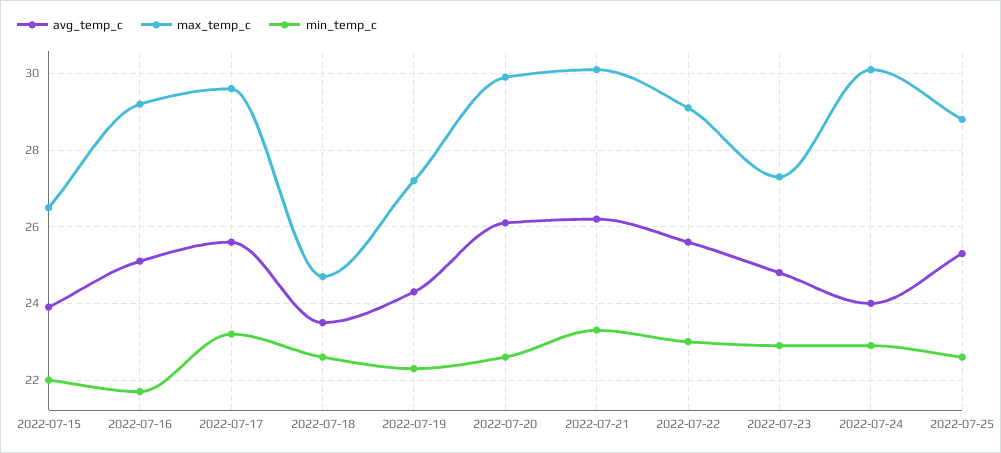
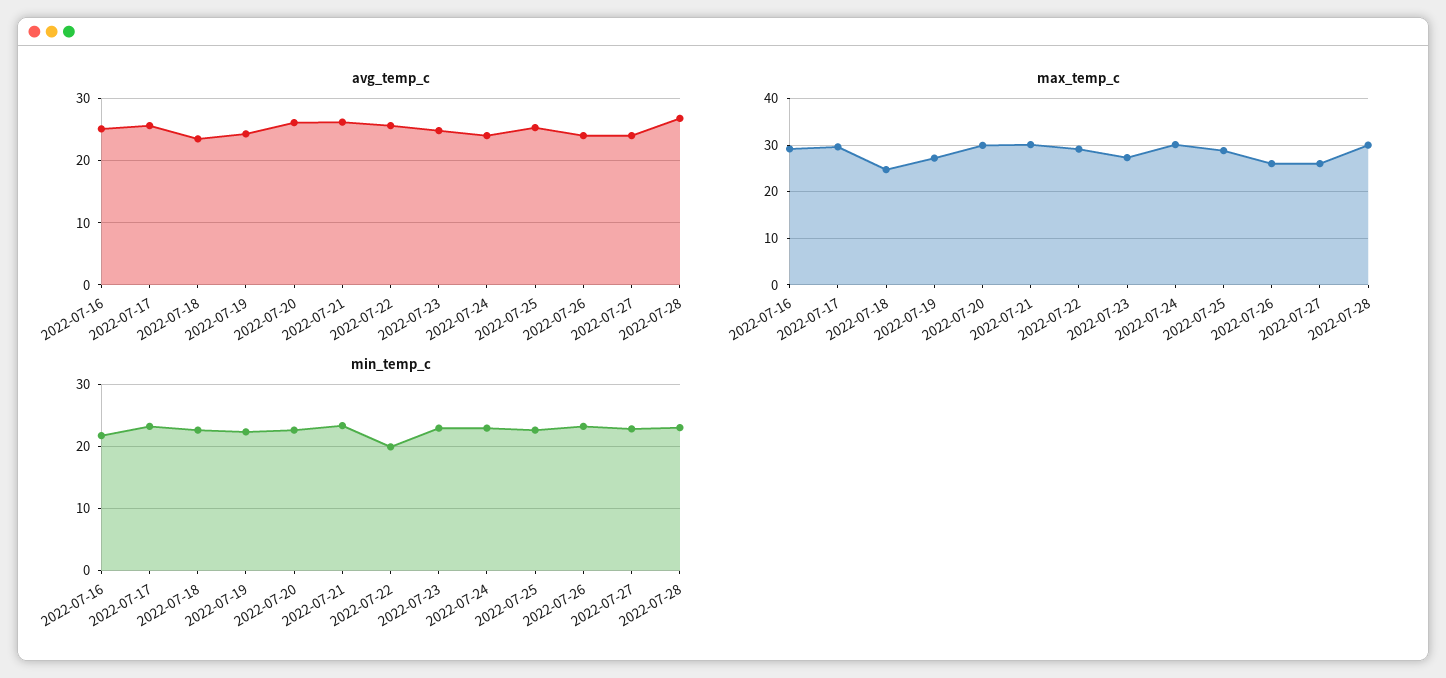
avg_temp_c, 2022-07-15: 24 -> none
max_temp_c, 2022-07-15: 26.5 -> none
min_temp_c, 2022-07-15: 22 -> none
min_temp_c, 2022-07-22: 23 -> 20
avg_temp_c, 2022-07-26: none -> 24
avg_temp_c, 2022-07-27: none -> 24
avg_temp_c, 2022-07-28: none -> 27
max_temp_c, 2022-07-26: none -> 26
max_temp_c, 2022-07-27: none -> 26
max_temp_c, 2022-07-28: none -> 30
min_temp_c, 2022-07-26: none -> 23
min_temp_c, 2022-07-27: none -> 23
min_temp_c, 2022-07-28: none -> 23

